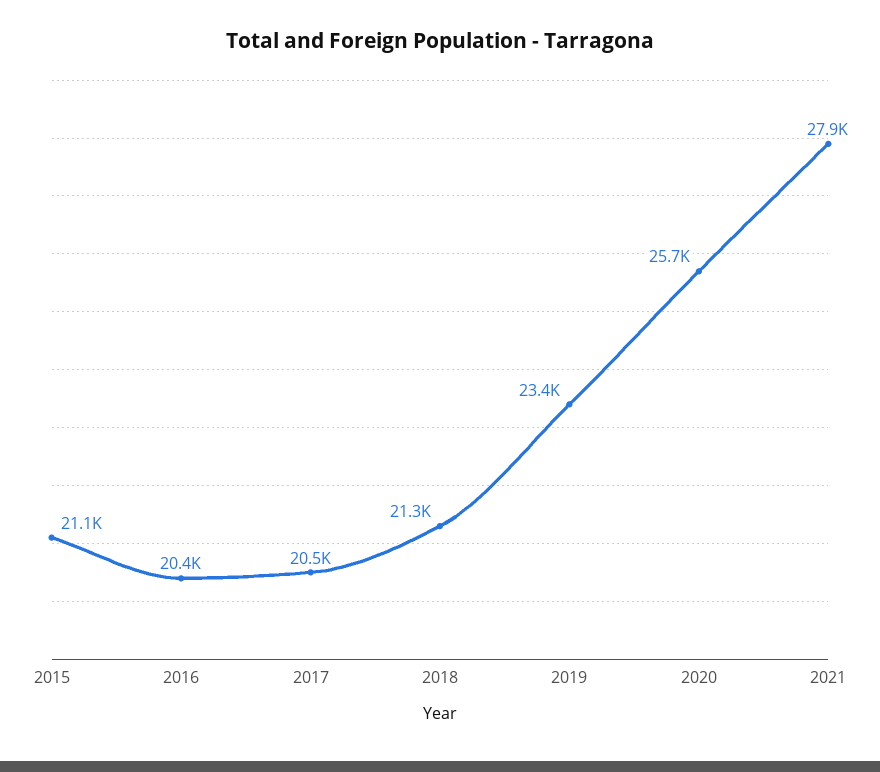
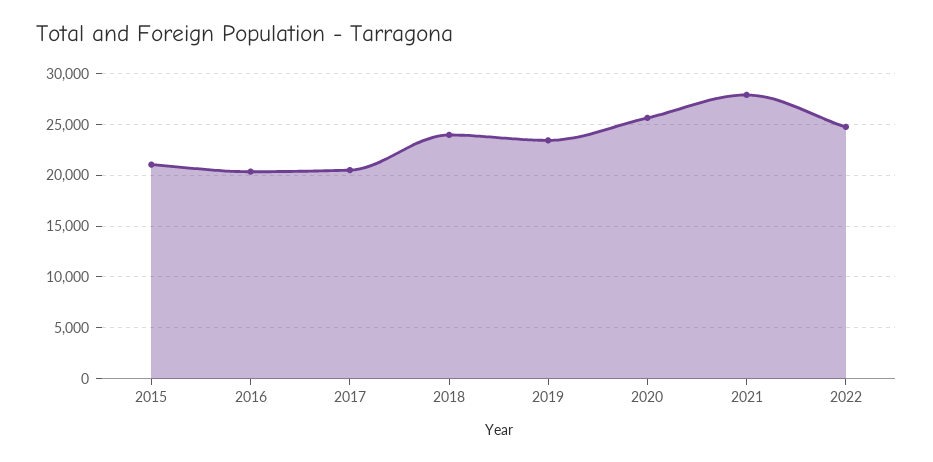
2018: 21300 -> 24000
2022: none -> 25000

